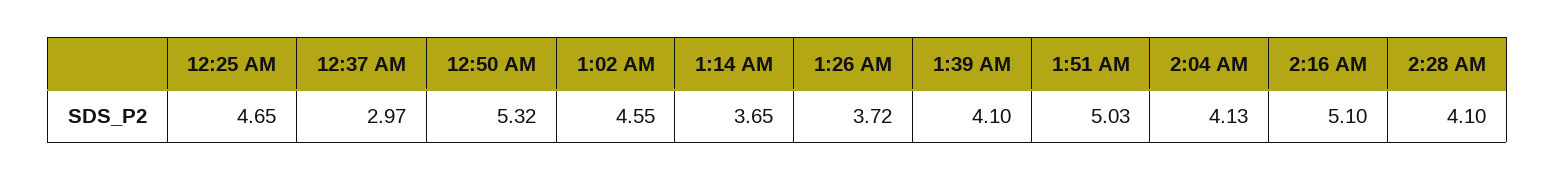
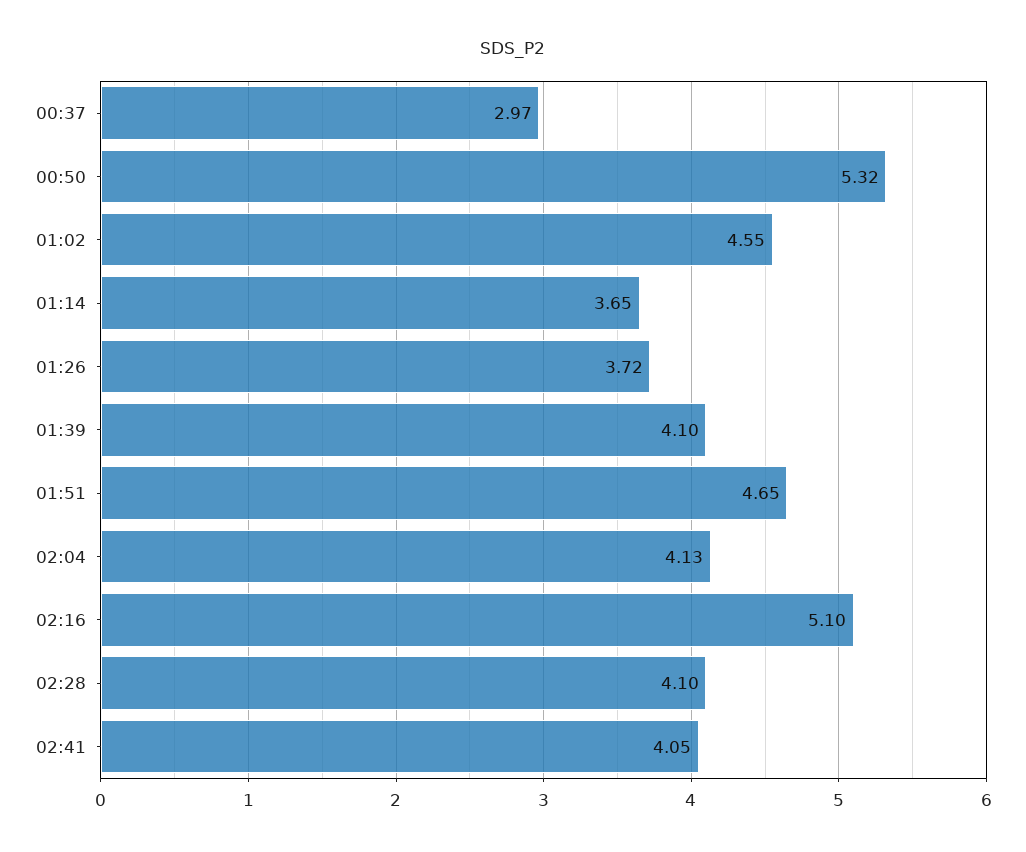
12:25 AM: 4.65 -> none
1:51 AM: 5.03 -> 4.65
02:41: none -> 4.05

